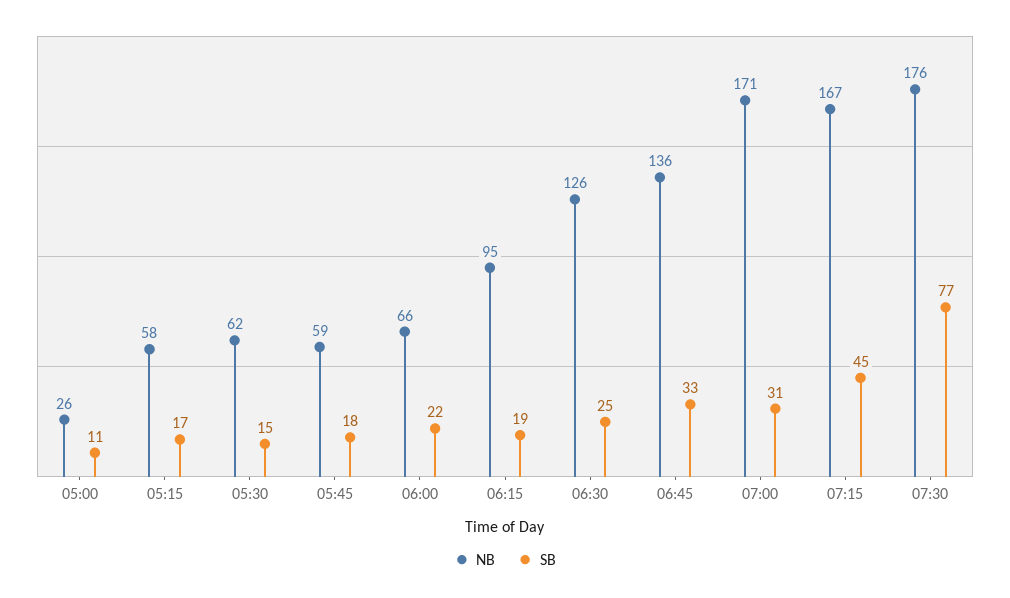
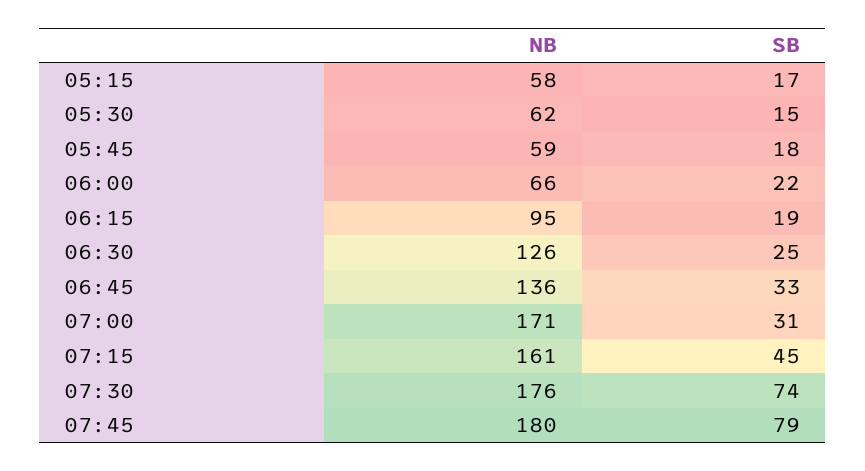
NB, 05:00: 26 -> none
SB, 05:00: 11 -> none
NB, 07:15: 167 -> 161
SB, 07:30: 77 -> 74
NB, 07:45: none -> 180
SB, 07:45: none -> 79

